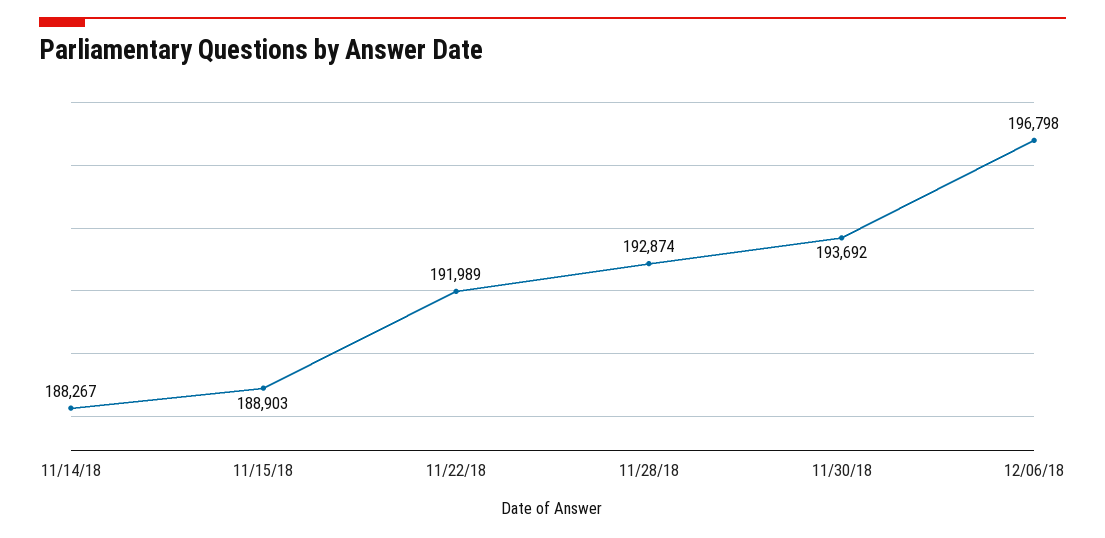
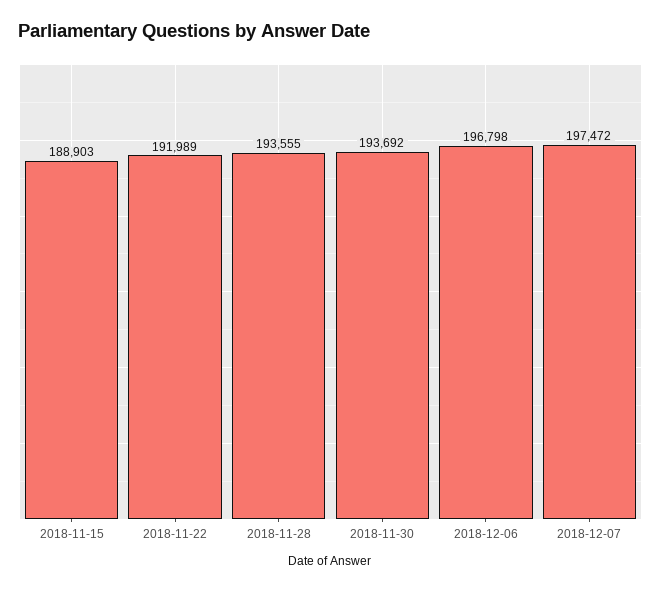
11/14/18: 188267 -> none
11/28/18: 192874 -> 193555
2018-12-07: none -> 197472

